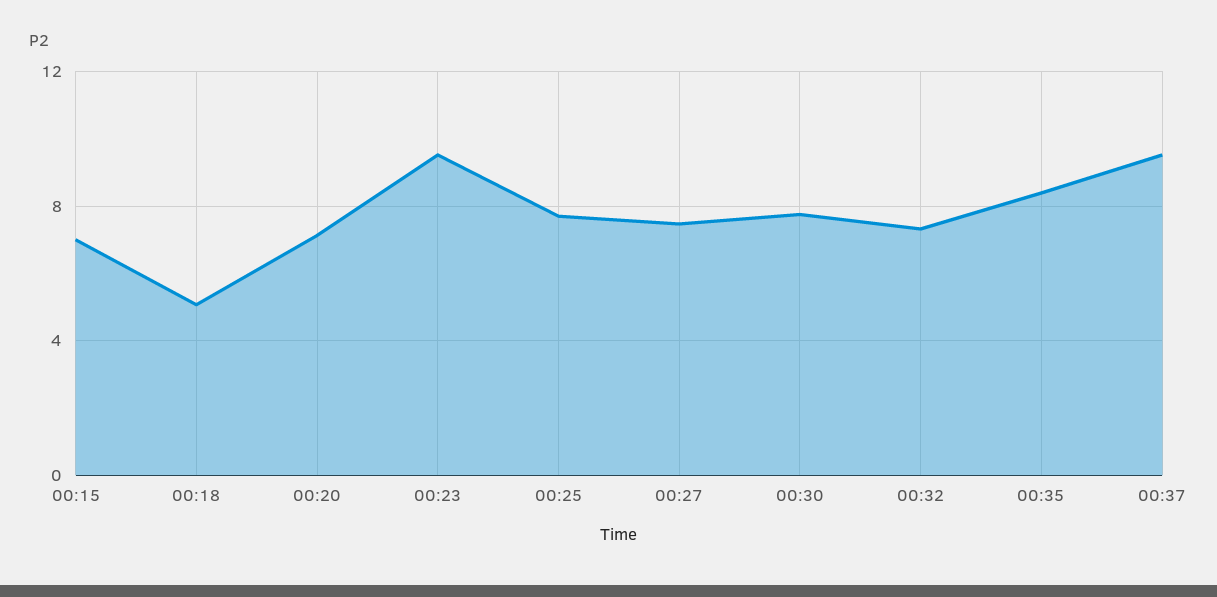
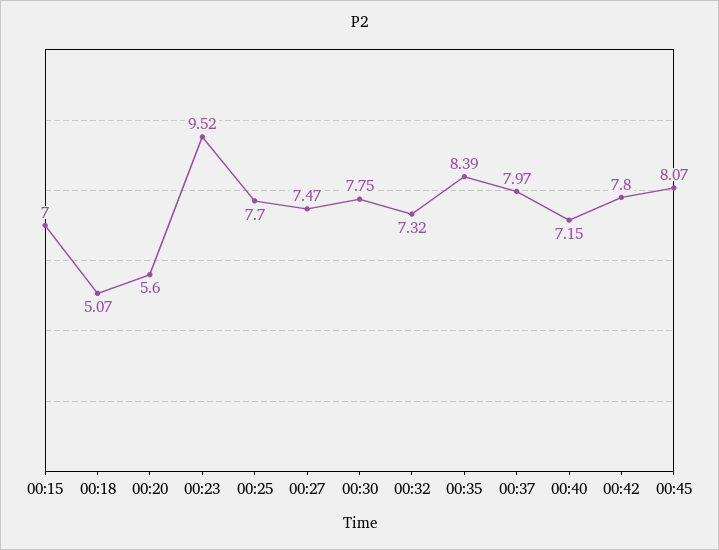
00:20: 7 -> 5.6
00:37: 9.5 -> 7.97
00:40: none -> 7.15
00:42: none -> 7.8
00:45: none -> 8.07

